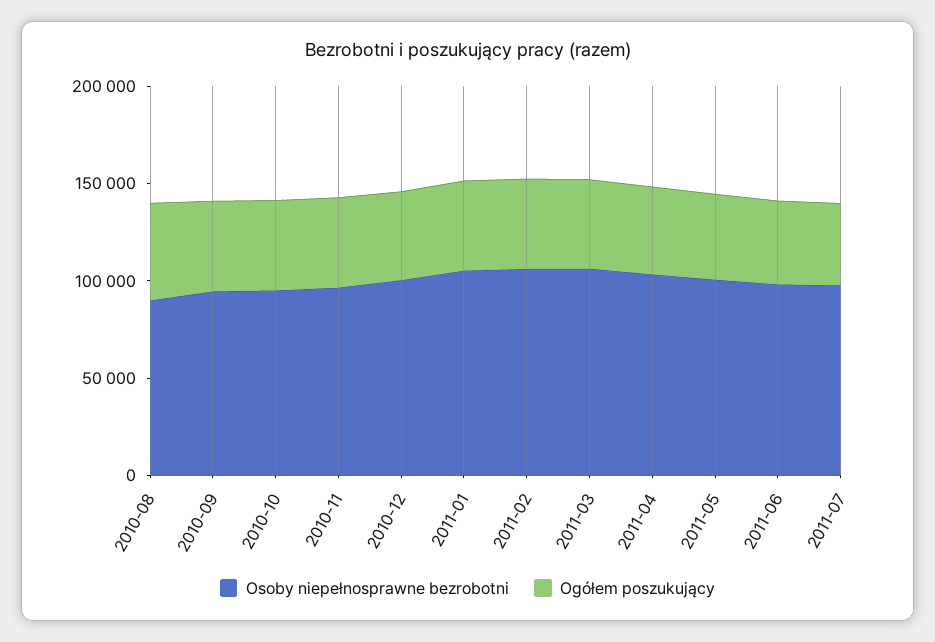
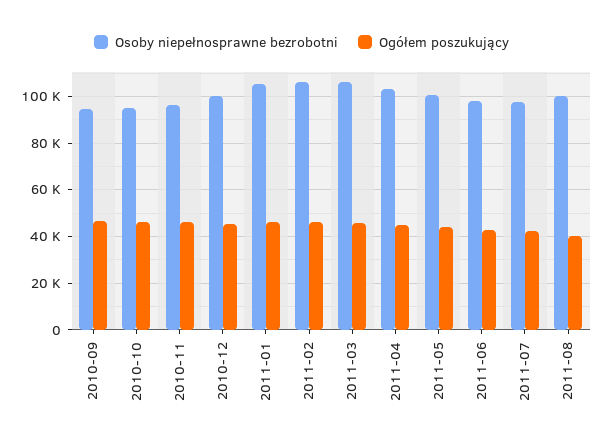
Osoby niepełnosprawne bezrobotni, 2010-08: 90000 -> none
Ogółem poszukujący, 2010-08: 50000 -> none
Osoby niepełnosprawne bezrobotni, 2011-08: none -> 100000
Ogółem poszukujący, 2011-08: none -> 40000

